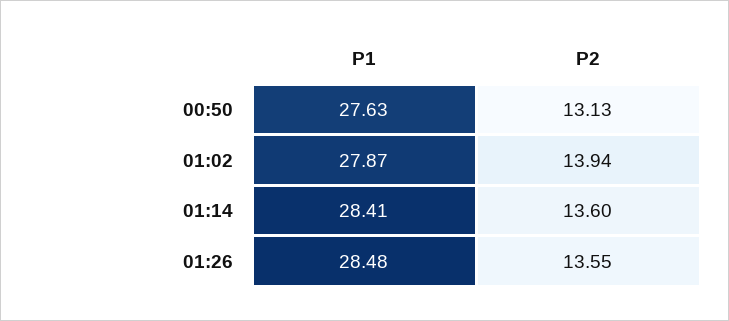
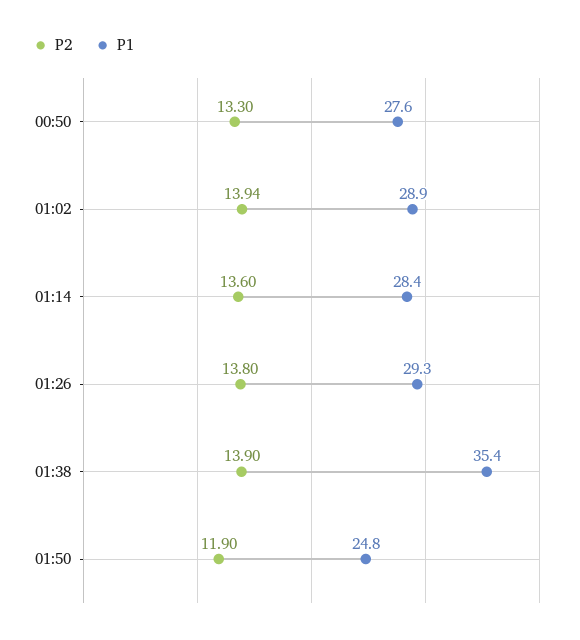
P2, 00:50: 13.13 -> 13.3
P1, 01:02: 27.87 -> 28.9
P1, 01:26: 28.48 -> 29.3
P2, 01:26: 13.55 -> 13.8
P2, 01:38: none -> 13.9
P1, 01:38: none -> 35.4
P2, 01:50: none -> 11.9
P1, 01:50: none -> 24.8

